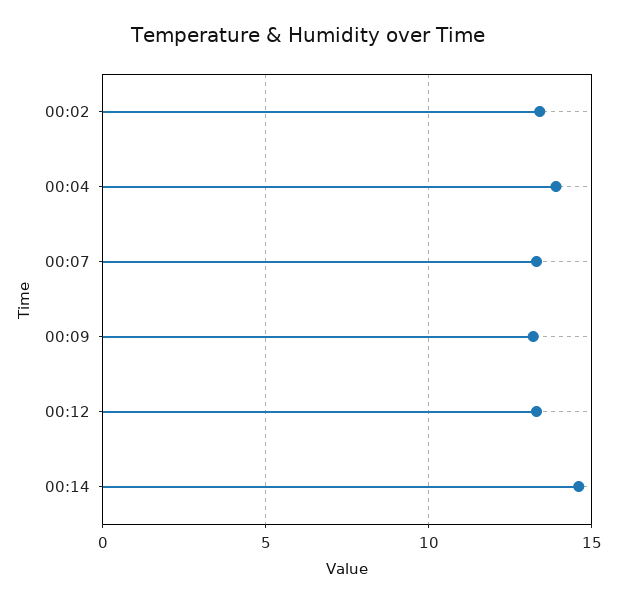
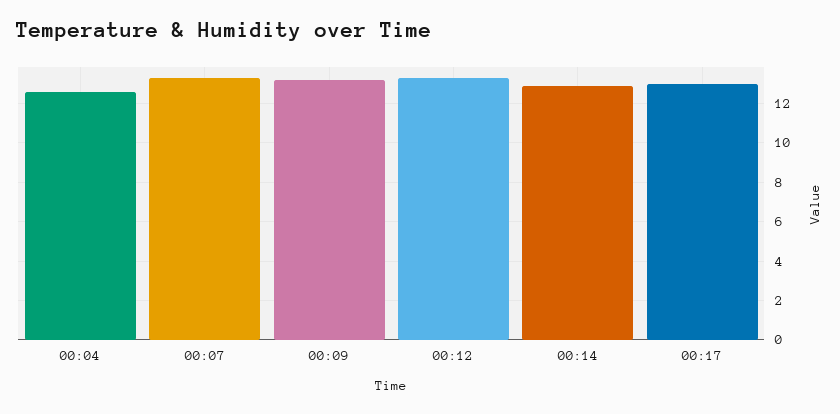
00:02: 13.5 -> none
00:04: 14 -> 12.5
00:14: 14.5 -> 13
00:17: none -> 13

